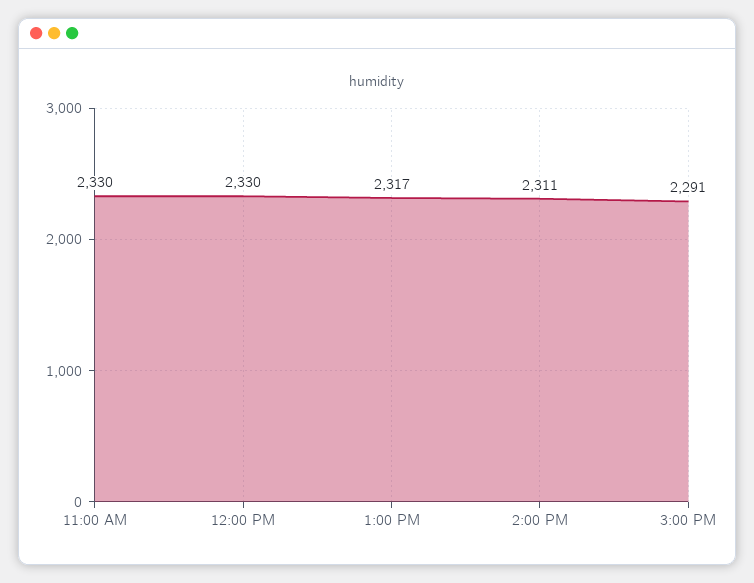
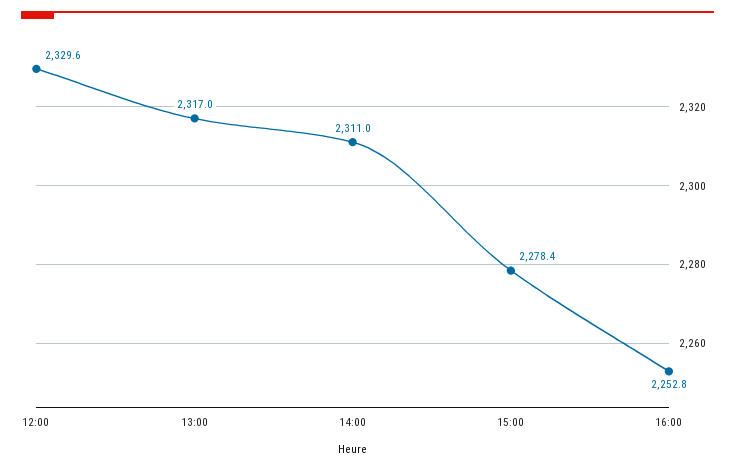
11:00 AM: 2330 -> none
3:00 PM: 2291 -> 2278.4
16:00: none -> 2252.8

